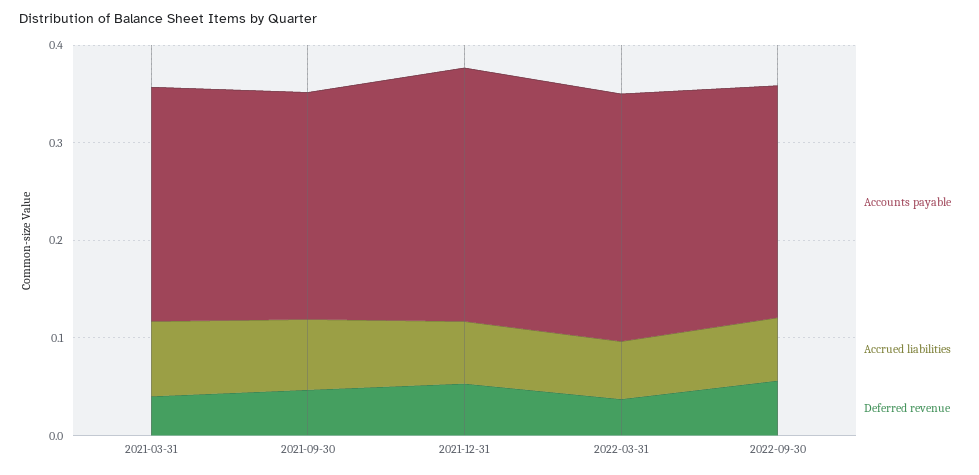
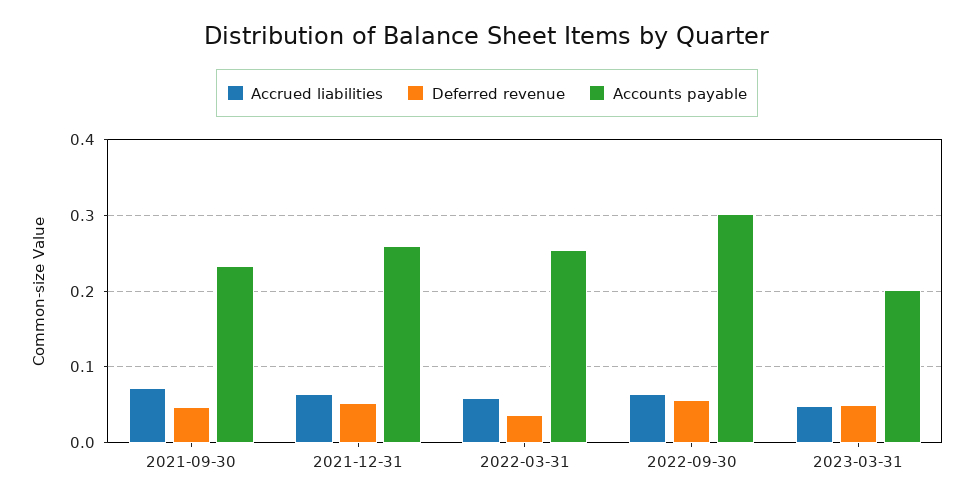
Accounts payable, 2021-03-31: 0.24 -> none
Accrued liabilities, 2021-03-31: 0.08 -> none
Deferred revenue, 2021-03-31: 0.04 -> none
Accounts payable, 2022-09-30: 0.24 -> 0.3
Accrued liabilities, 2023-03-31: none -> 0.05
Deferred revenue, 2023-03-31: none -> 0.05
Accounts payable, 2023-03-31: none -> 0.2

